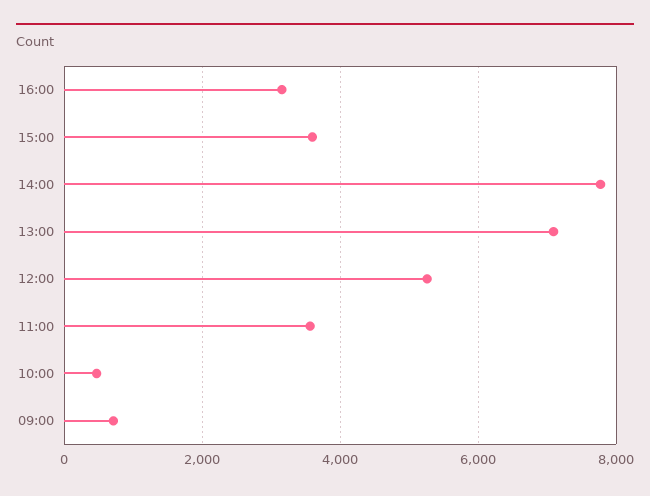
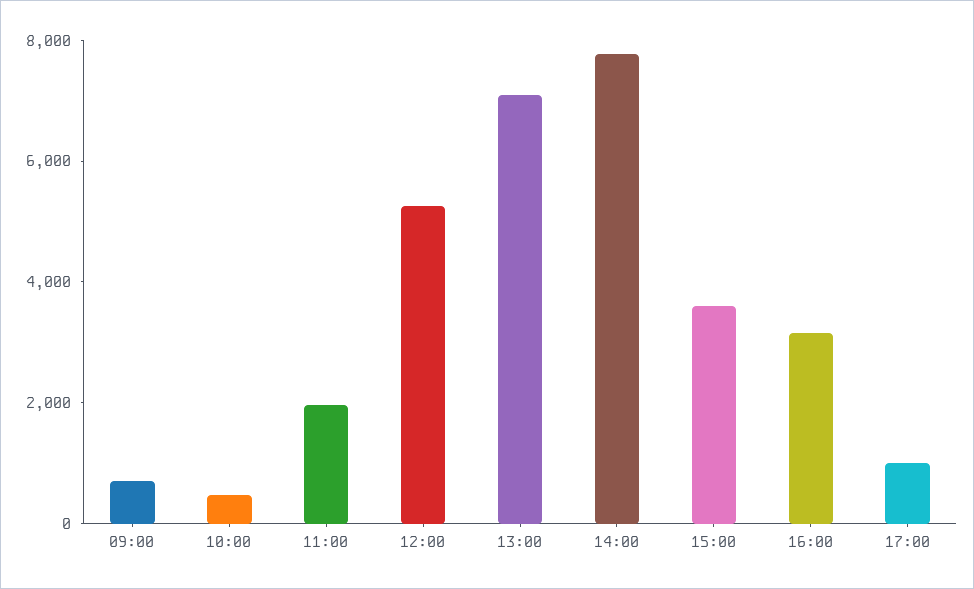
11:00: 3600 -> 2000
17:00: none -> 1000

